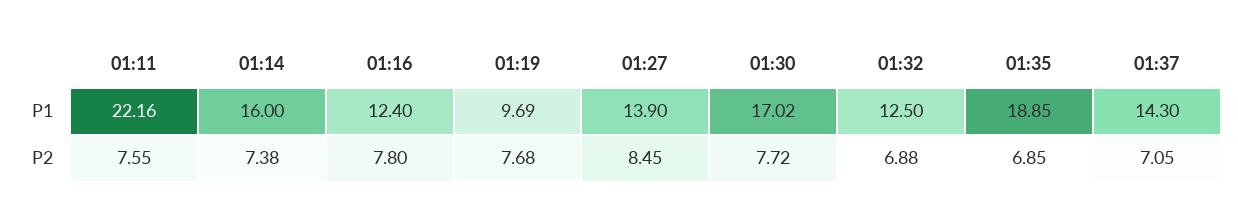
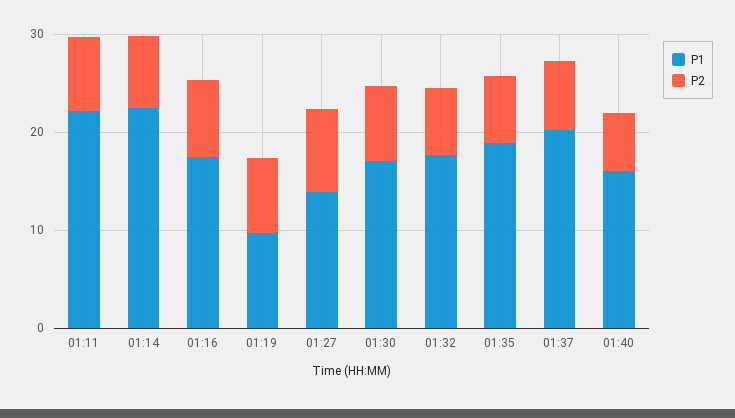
P1, 01:14: 16 -> 22
P1, 01:16: 12.4 -> 18
P1, 01:32: 12.5 -> 18
P1, 01:37: 14.3 -> 20
P1, 01:40: none -> 16
P2, 01:40: none -> 6

